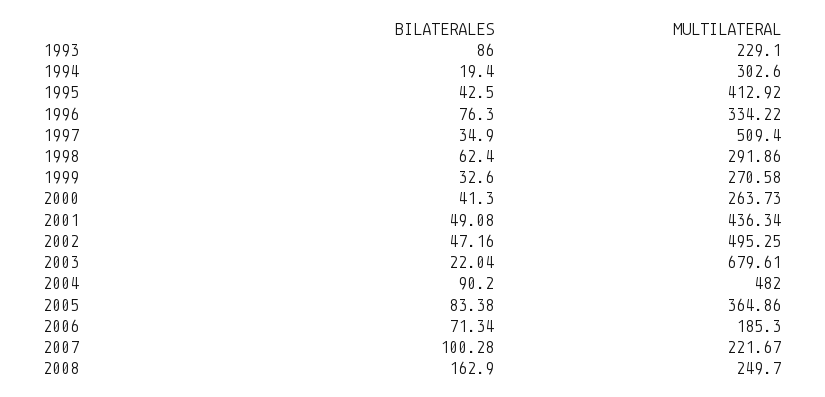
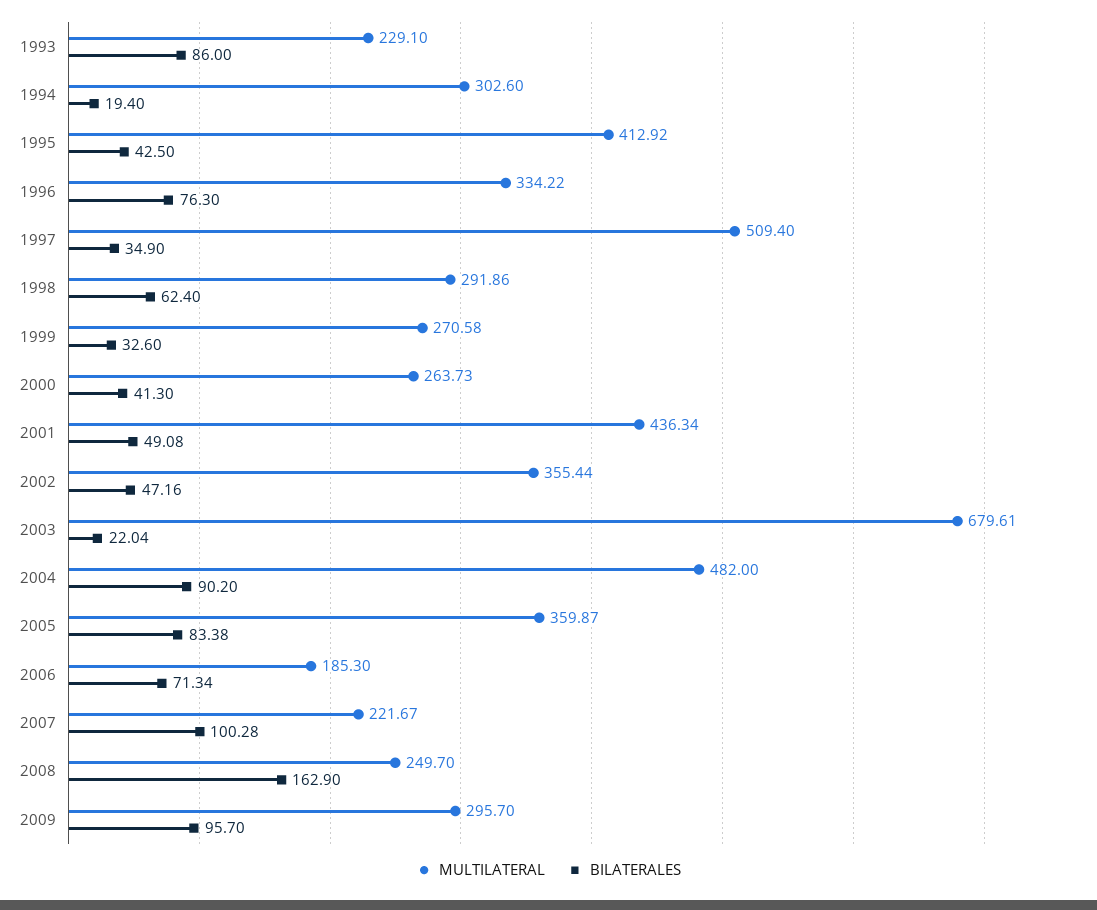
MULTILATERAL, 2002: 495.25 -> 355.44
MULTILATERAL, 2005: 364.86 -> 359.87
MULTILATERAL, 2009: none -> 295.7
BILATERALES, 2009: none -> 95.7

